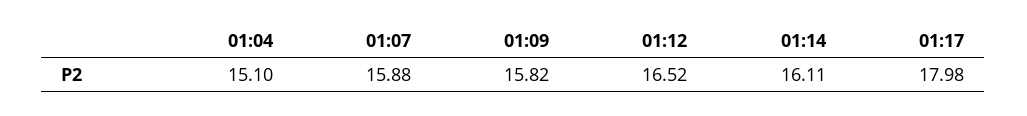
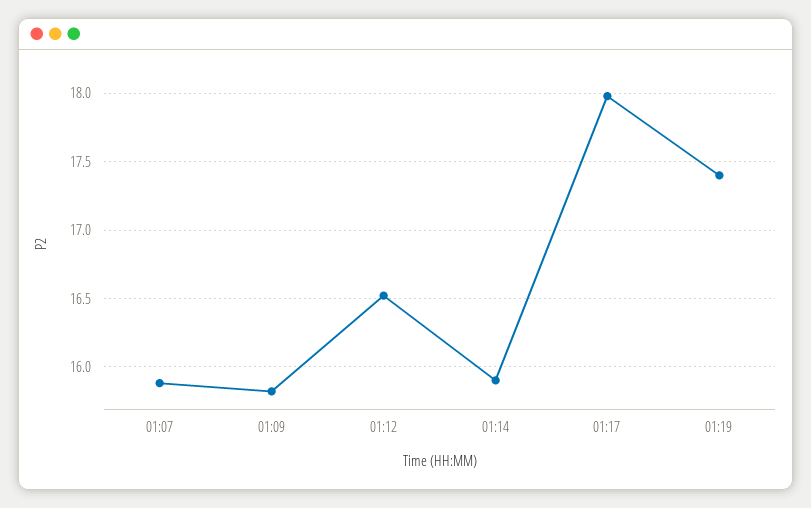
01:04: 15.1 -> none
01:14: 16.11 -> 15.9
01:19: none -> 17.4

